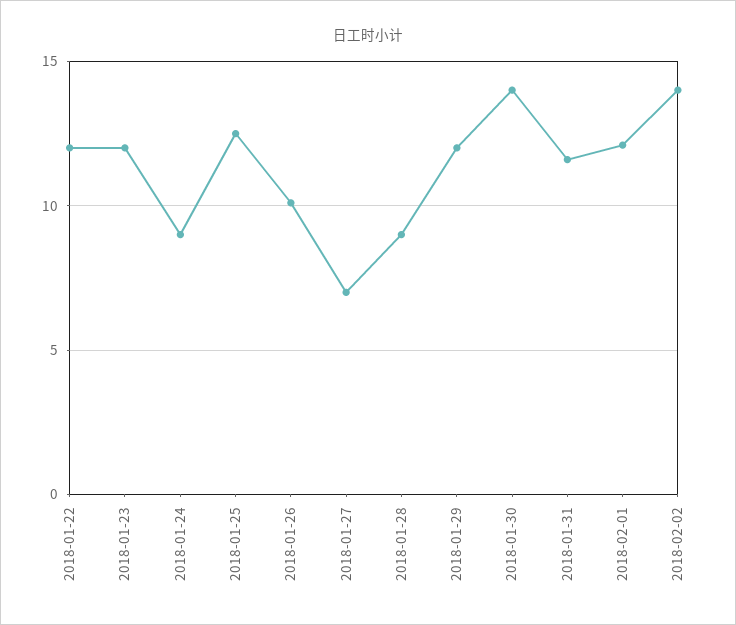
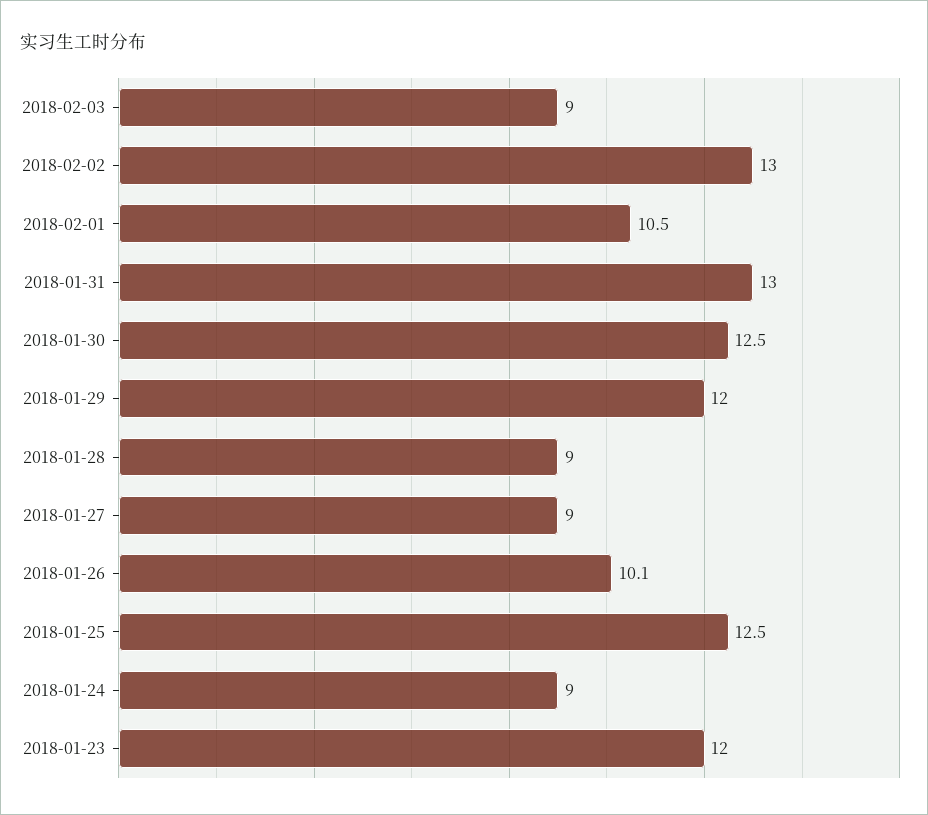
2018-01-22: 12 -> none
2018-01-27: 7 -> 9
2018-01-30: 14 -> 12.5
2018-01-31: 11.5 -> 13
2018-02-01: 12 -> 10.5
2018-02-02: 14 -> 13
2018-02-03: none -> 9

